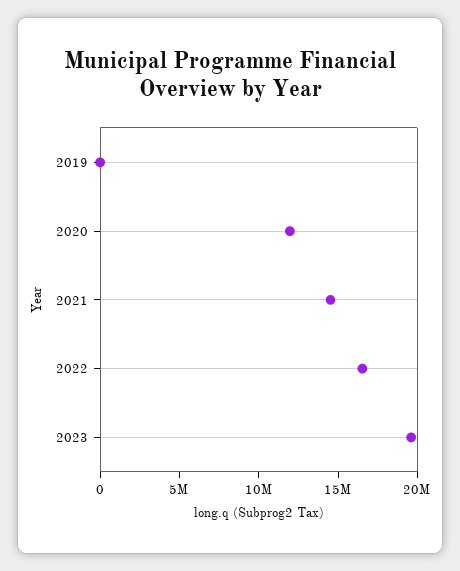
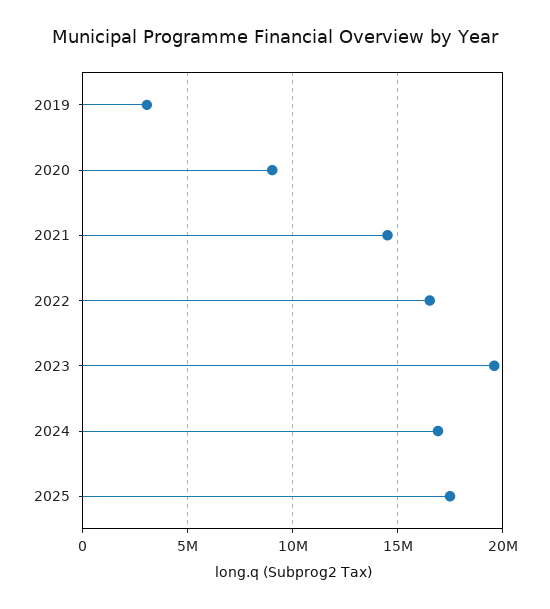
2019: 0 -> 3000000
2020: 12000000 -> 9000000
2024: none -> 17000000
2025: none -> 17500000

